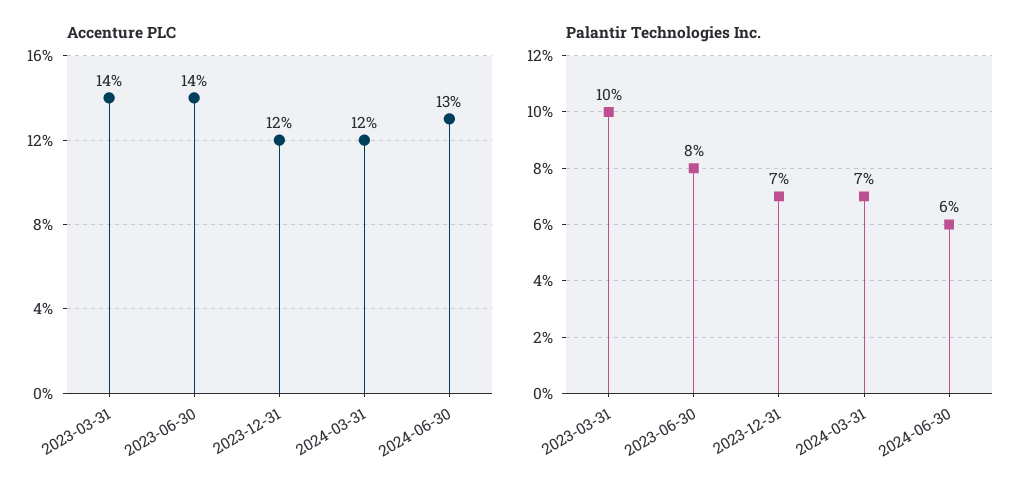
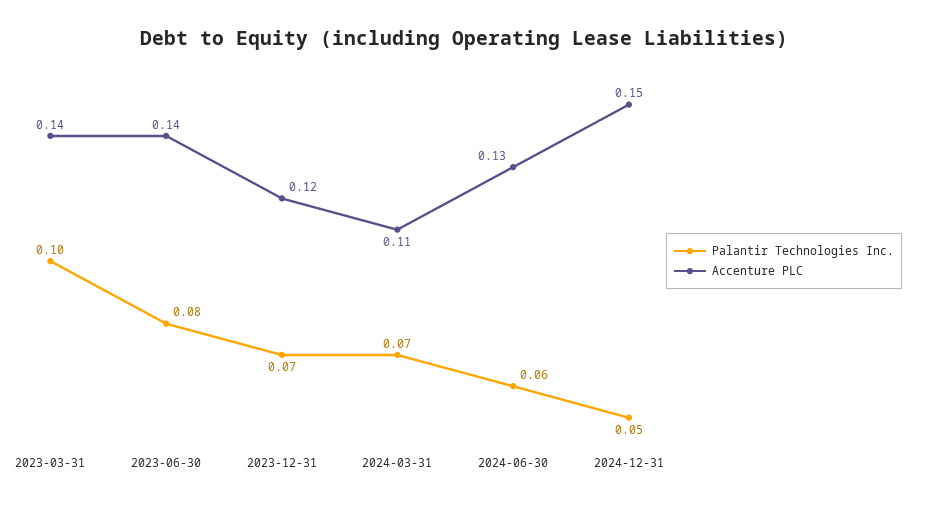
Accenture PLC, 2024-03-31: 0.12 -> 0.11
Palantir Technologies Inc., 2024-12-31: none -> 0.05
Accenture PLC, 2024-12-31: none -> 0.15

